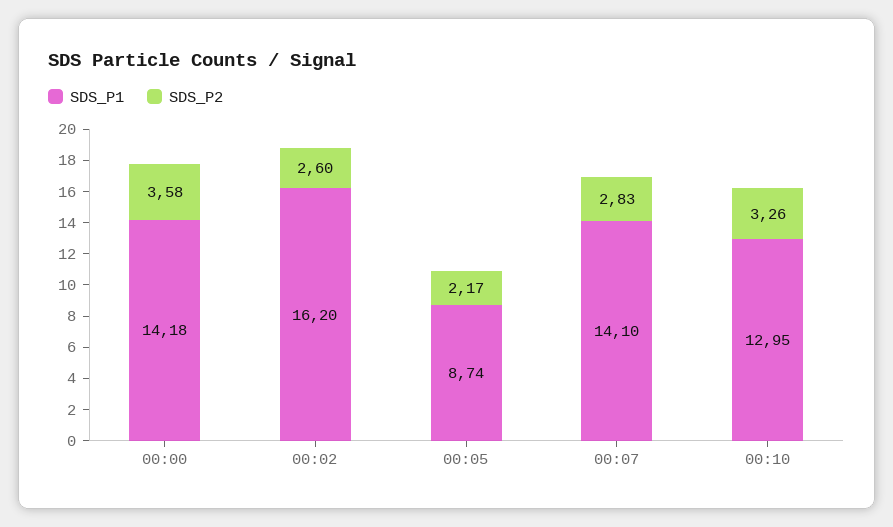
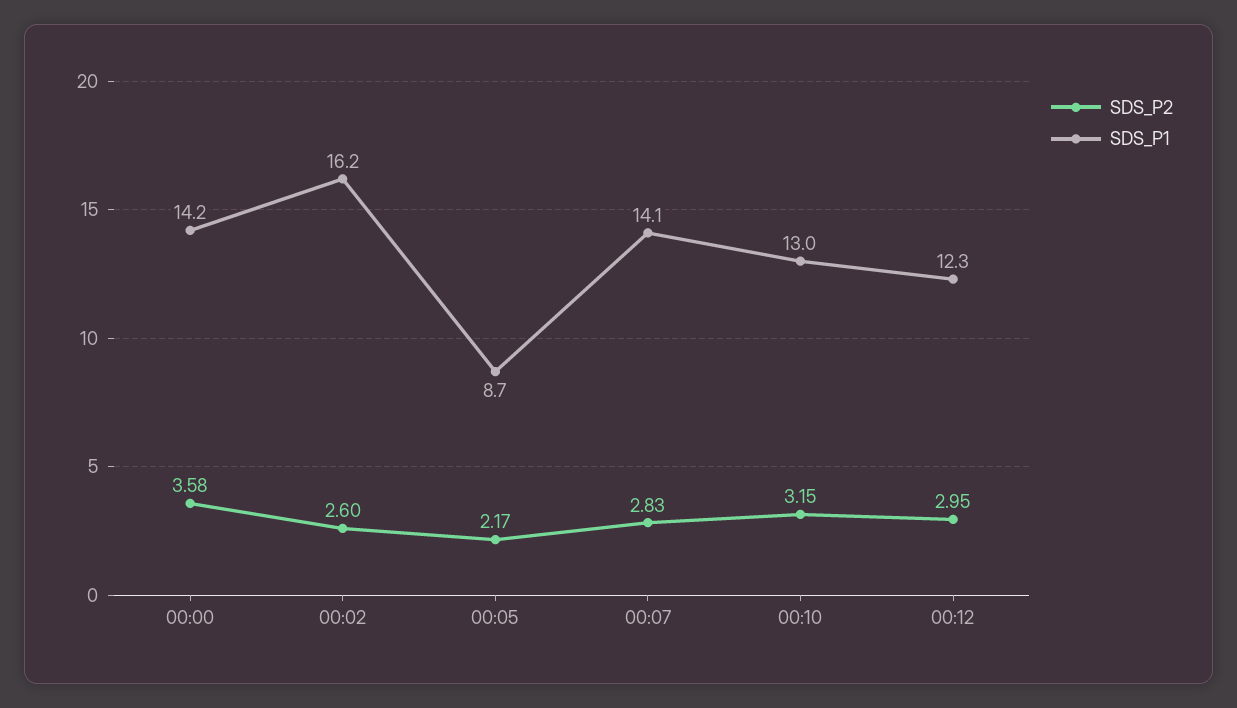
SDS_P2, 00:10: 3.26 -> 3.15
SDS_P2, 00:12: none -> 2.95
SDS_P1, 00:12: none -> 12.3

